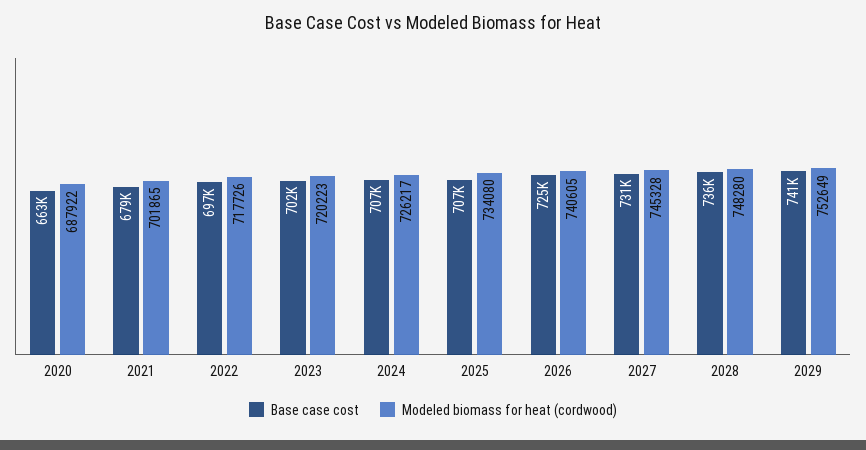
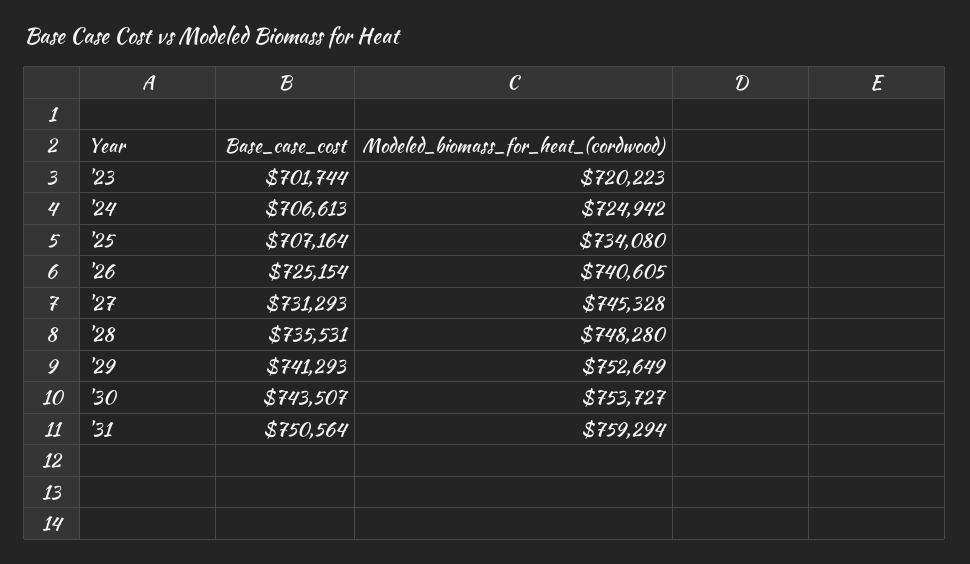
Base case cost, 2020: 663000 -> none
Modeled biomass for heat (cordwood), 2020: 687922 -> none
Base case cost, 2021: 679000 -> none
Modeled biomass for heat (cordwood), 2021: 701865 -> none
Base case cost, 2022: 697000 -> none
Modeled biomass for heat (cordwood), 2022: 717726 -> none
Modeled biomass for heat (cordwood), 2024: 726217 -> 724942
Base case cost, '30: none -> 743507
Modeled biomass for heat (cordwood), '30: none -> 753727
Base case cost, '31: none -> 750564
Modeled biomass for heat (cordwood), '31: none -> 759294

